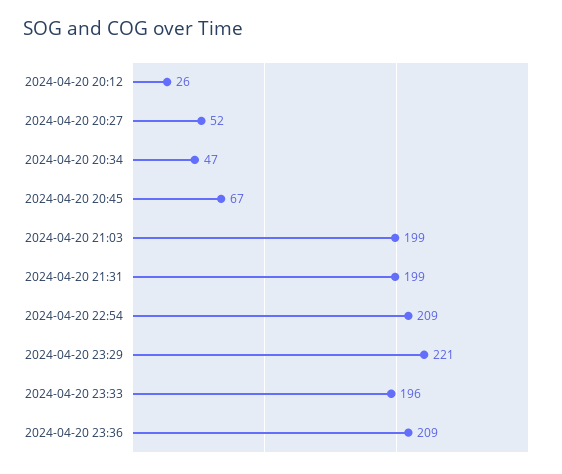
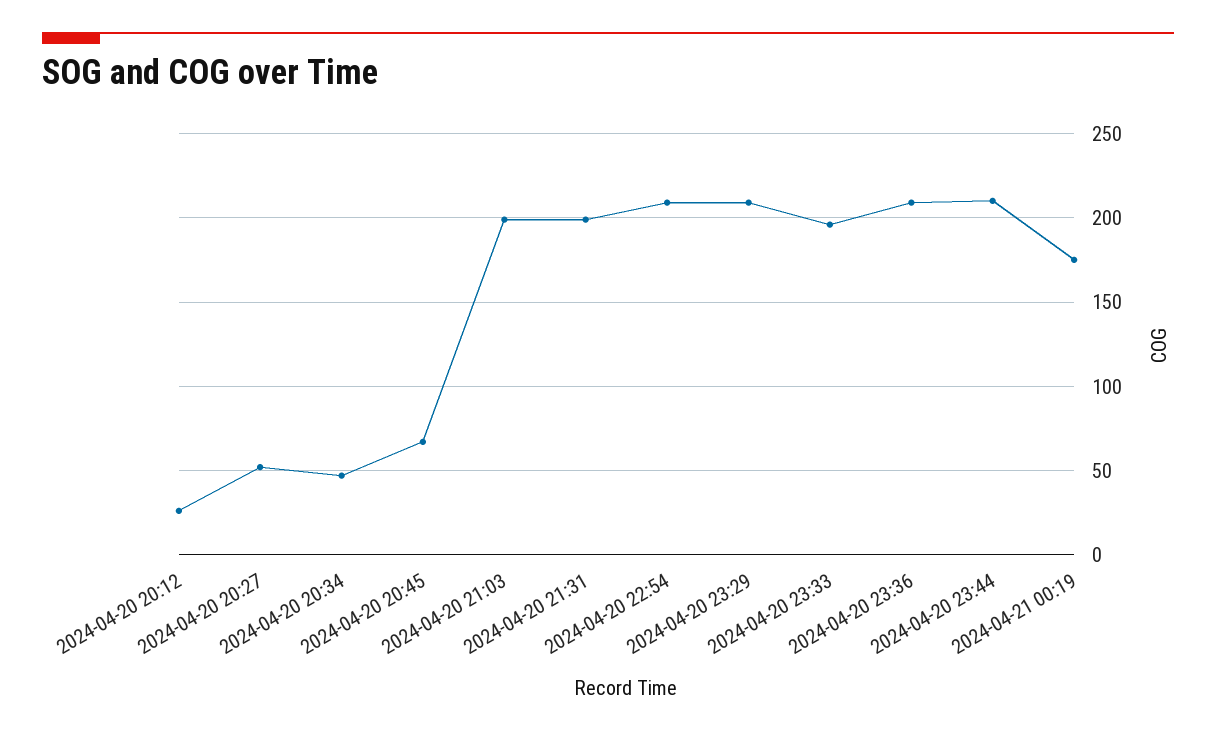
2024-04-20 23:29: 221 -> 210
2024-04-20 23:44: none -> 210
2024-04-21 00:19: none -> 175

